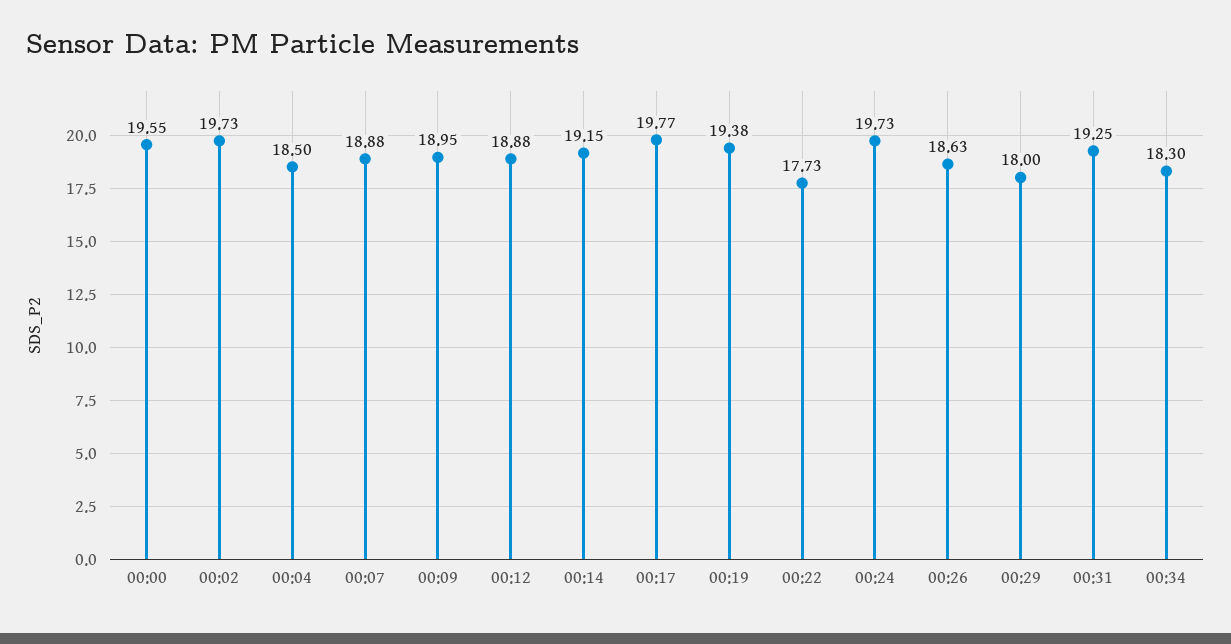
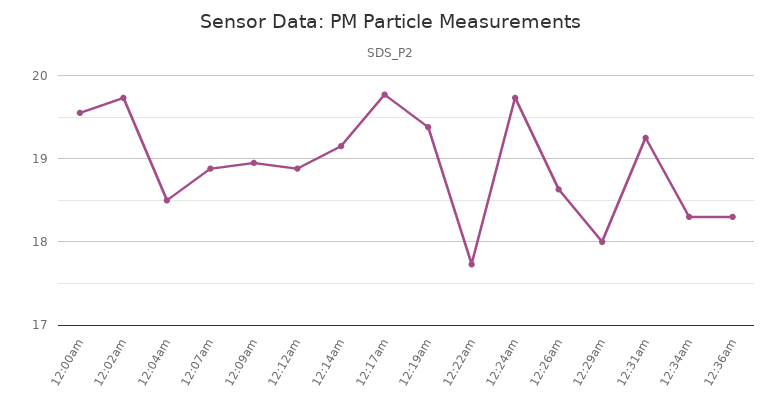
12:36am: none -> 18.3

